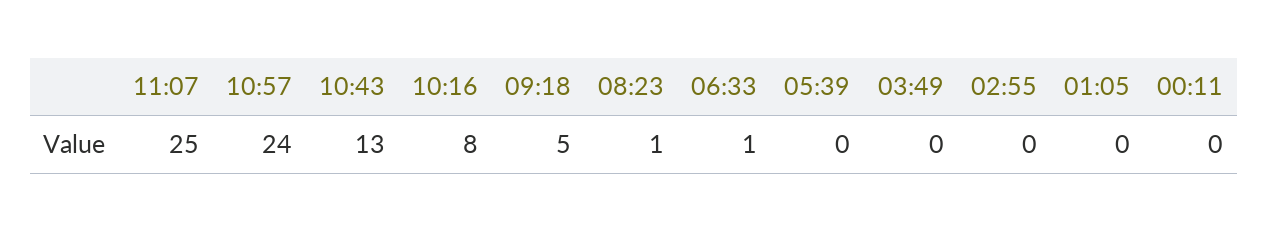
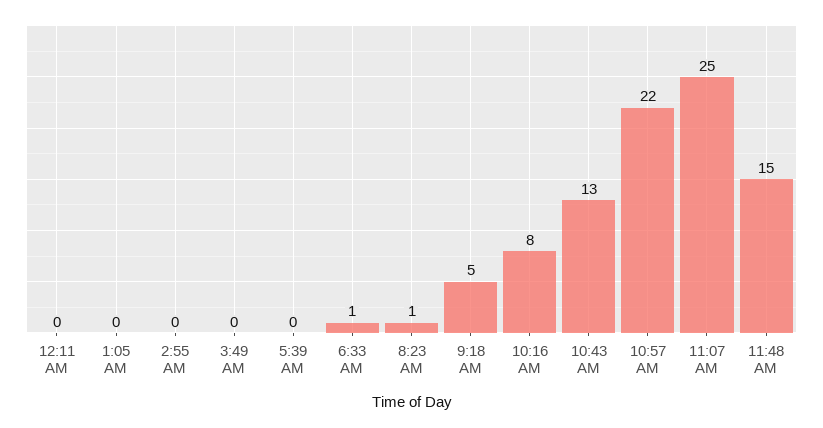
10:57: 24 -> 22
11:48 AM: none -> 15

